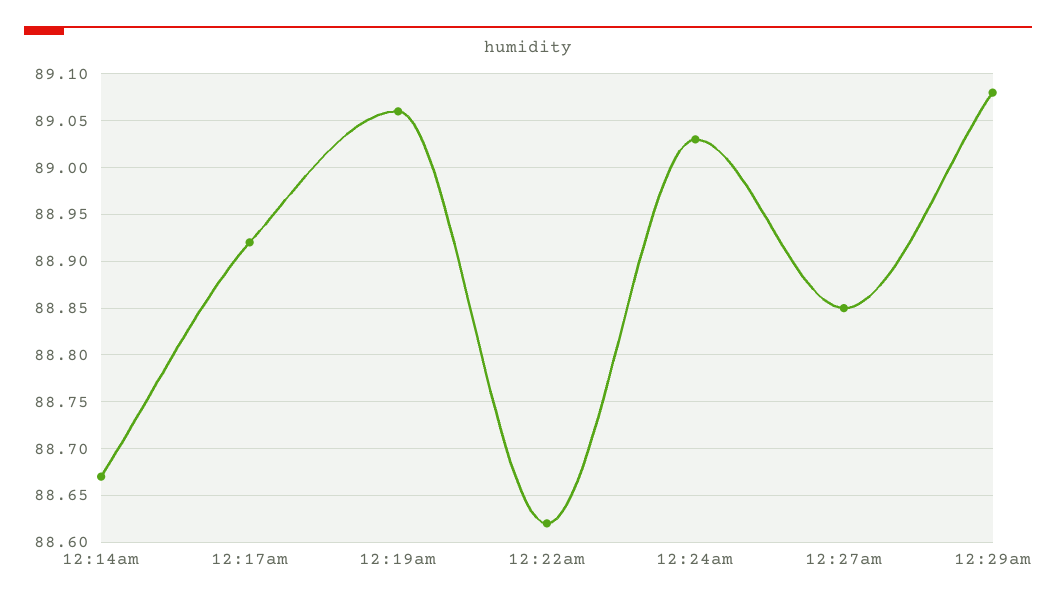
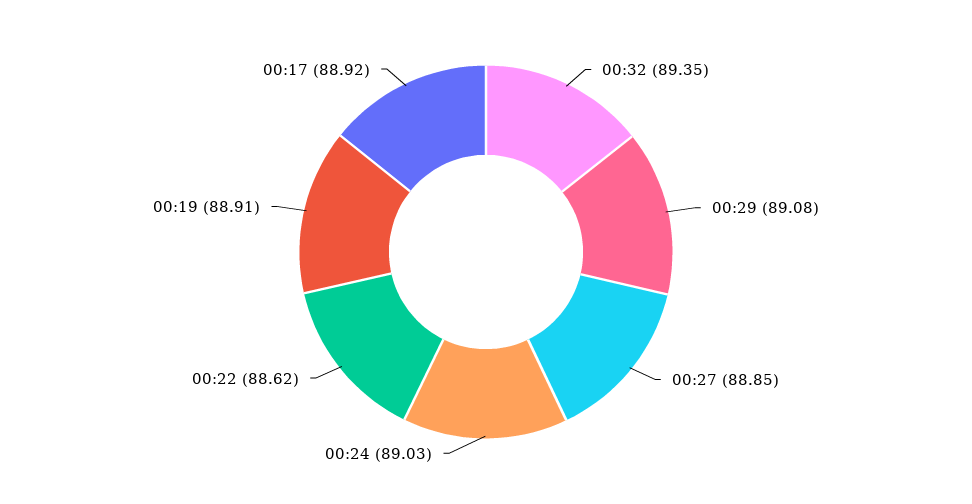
12:14am: 88.67 -> none
12:19am: 89.06 -> 88.91
00:32: none -> 89.35

